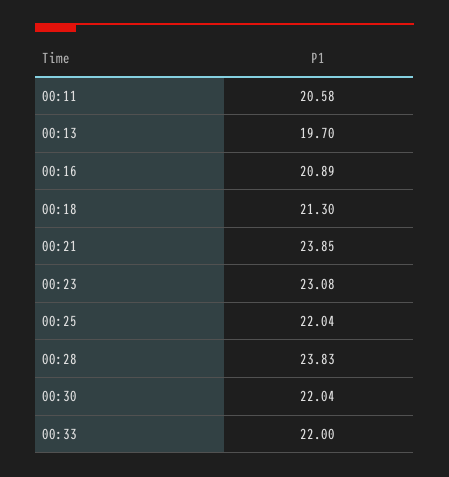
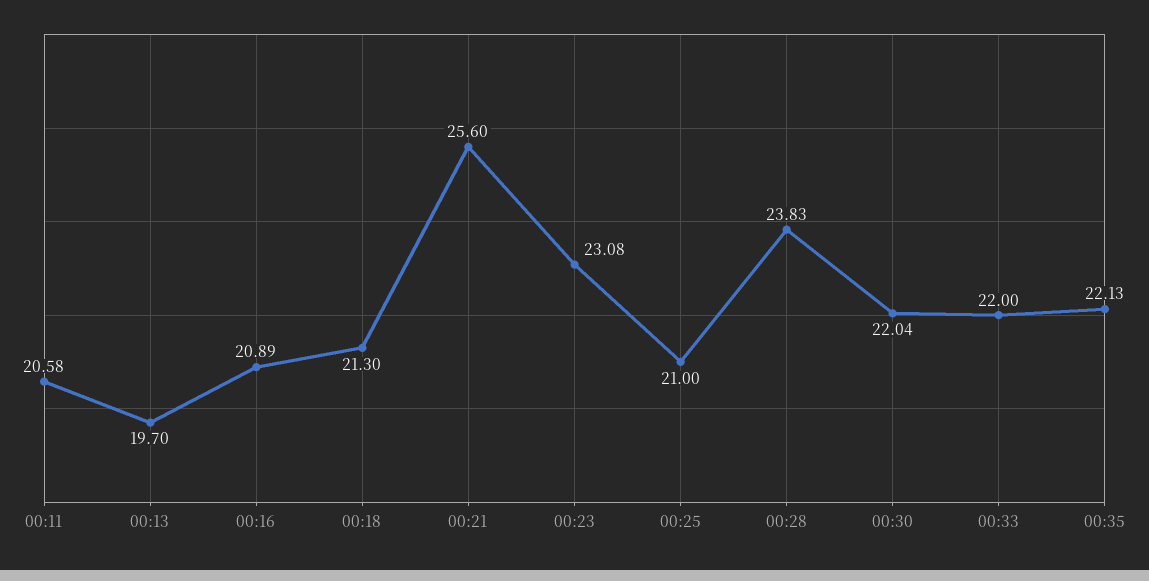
00:21: 23.85 -> 25.6
00:25: 22.04 -> 21
00:35: none -> 22.13

